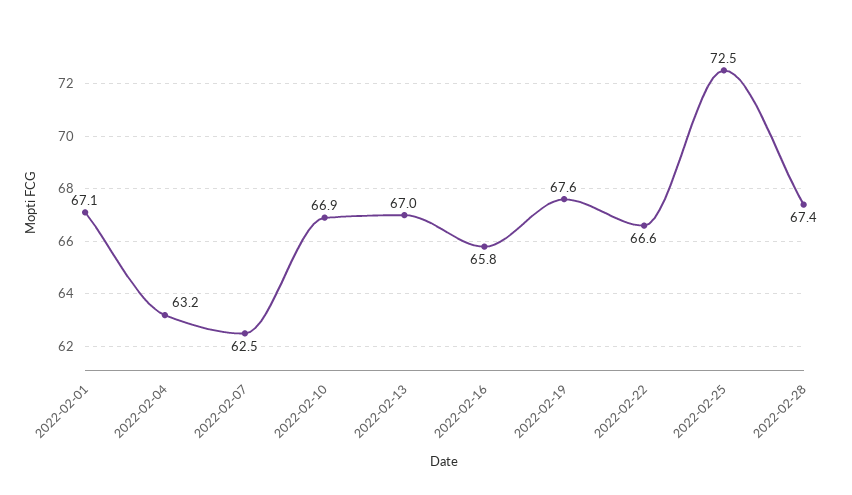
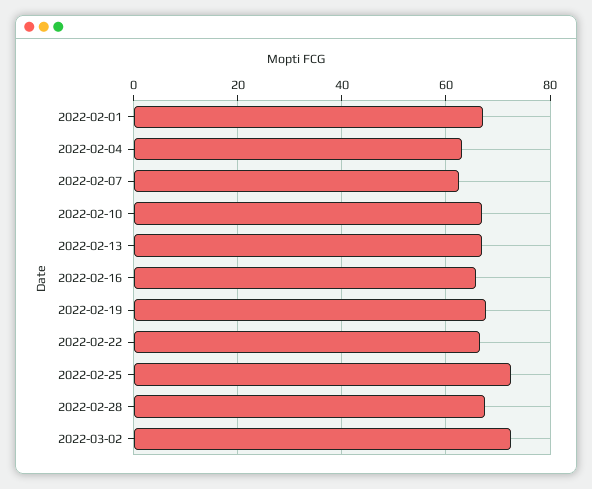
2022-03-02: none -> 72

